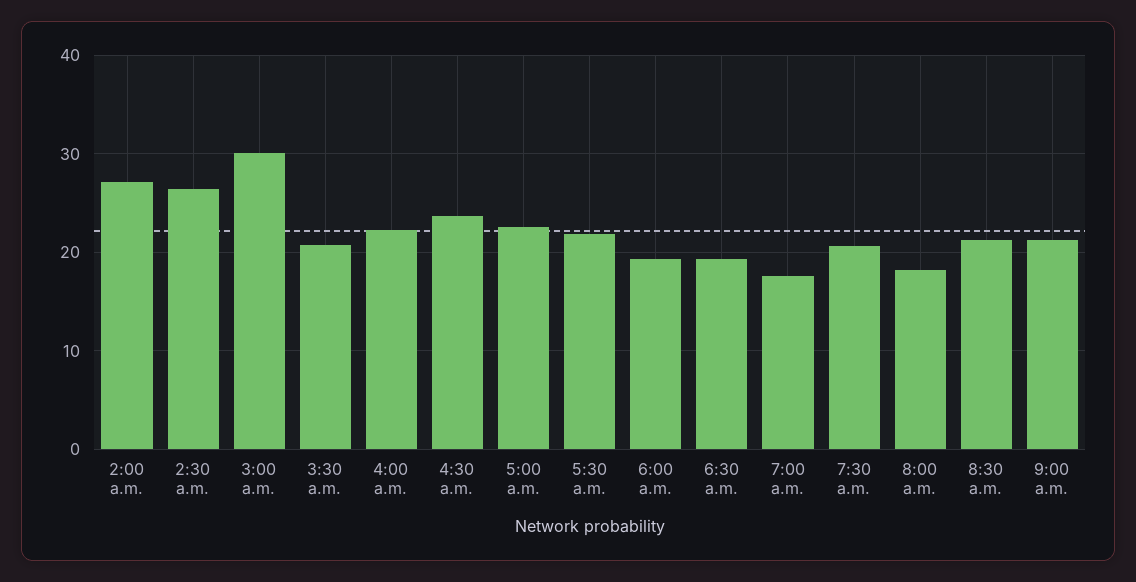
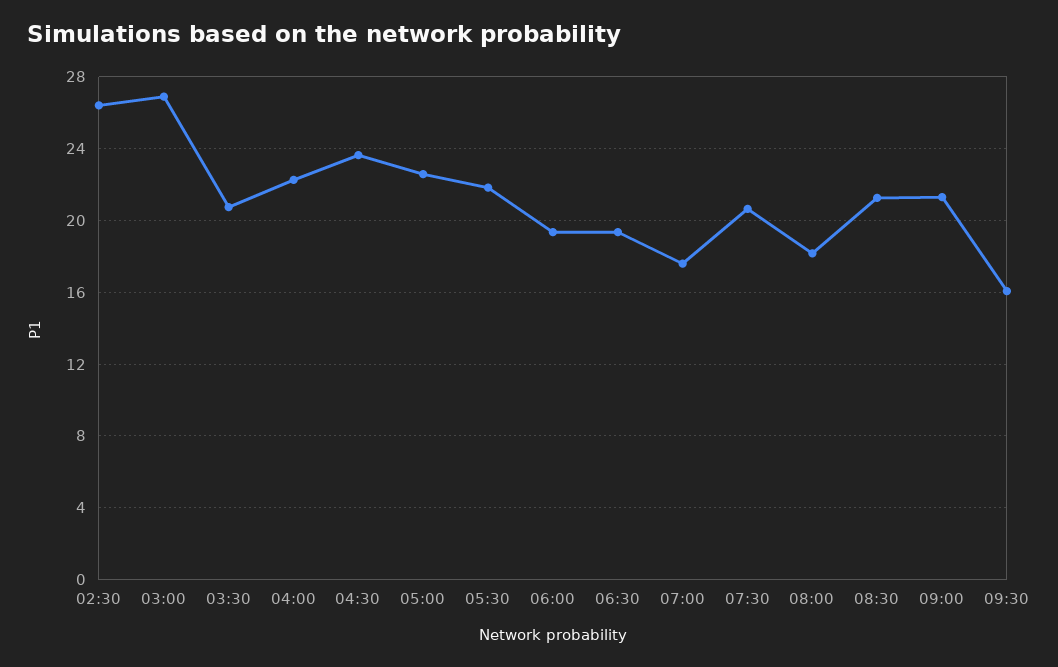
2:00 a.m.: 27 -> none
3:00 a.m.: 30 -> 27
09:30: none -> 16

